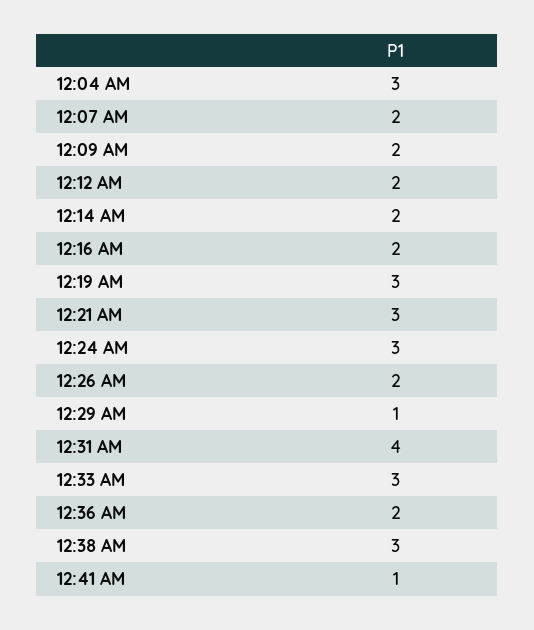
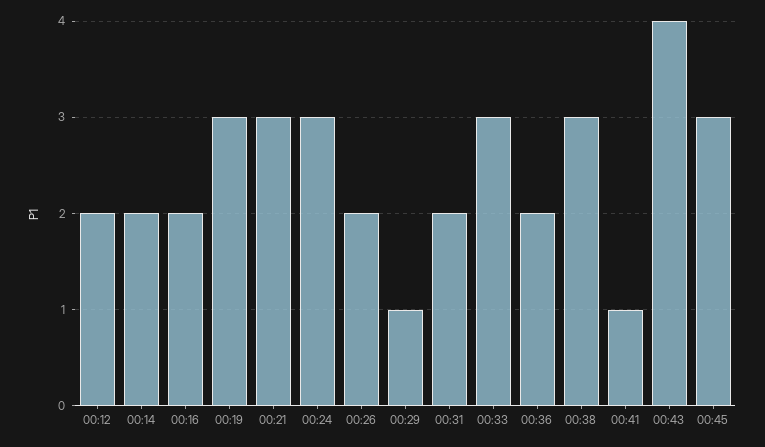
12:04 AM: 3 -> none
12:07 AM: 2 -> none
12:09 AM: 2 -> none
12:31 AM: 4 -> 2
00:43: none -> 4
00:45: none -> 3

